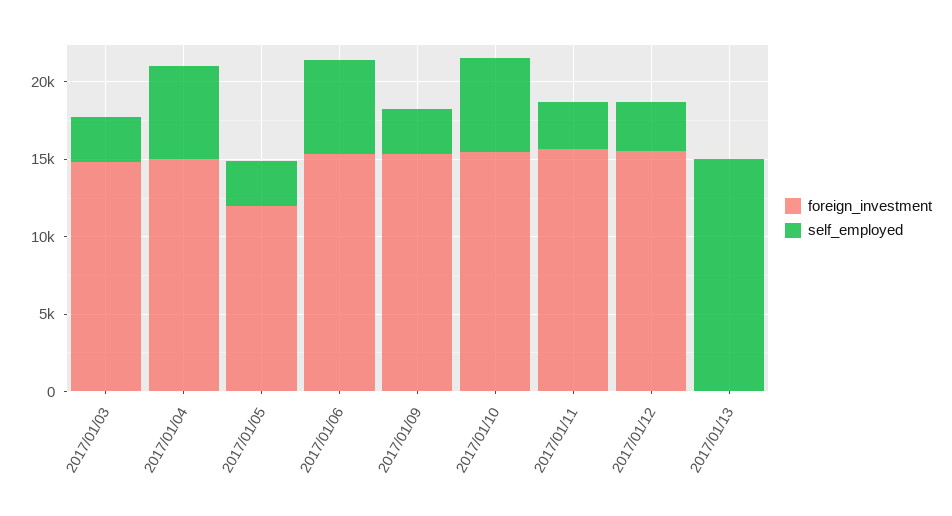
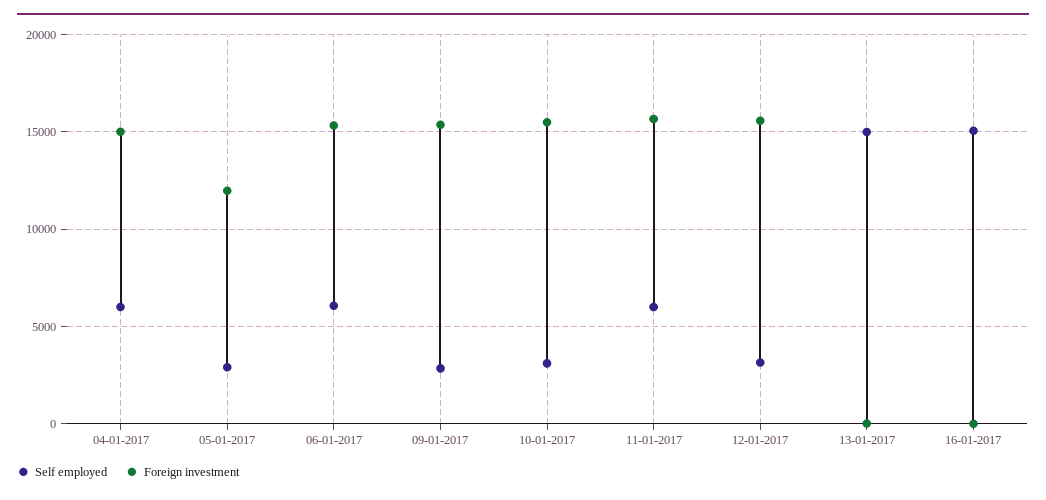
foreign_investment, 2017/01/03: 15000 -> none
self_employed, 2017/01/03: 3000 -> none
self_employed, 2017/01/10: 6000 -> 3000
self_employed, 2017/01/11: 3000 -> 6000
self_employed, 16-01-2017: none -> 15000
foreign_investment, 16-01-2017: none -> 0

